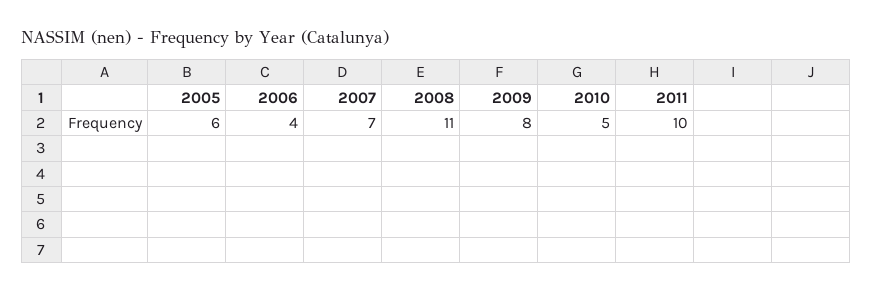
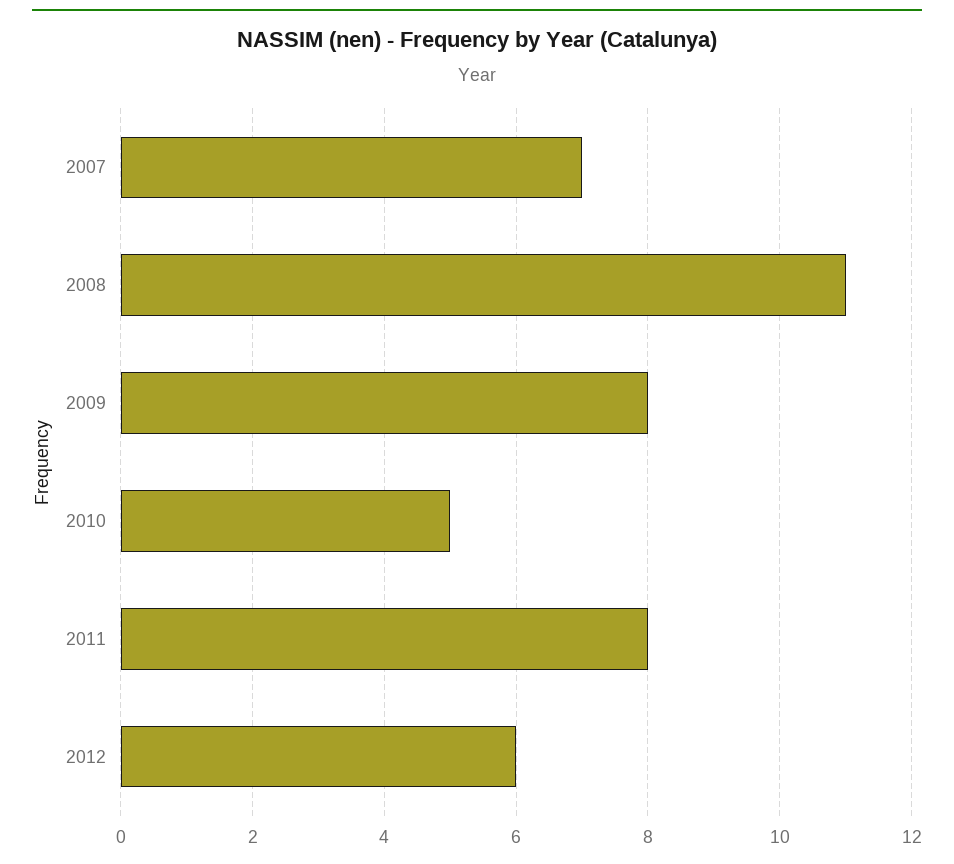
2005: 6 -> none
2006: 4 -> none
2011: 10 -> 8
2012: none -> 6

